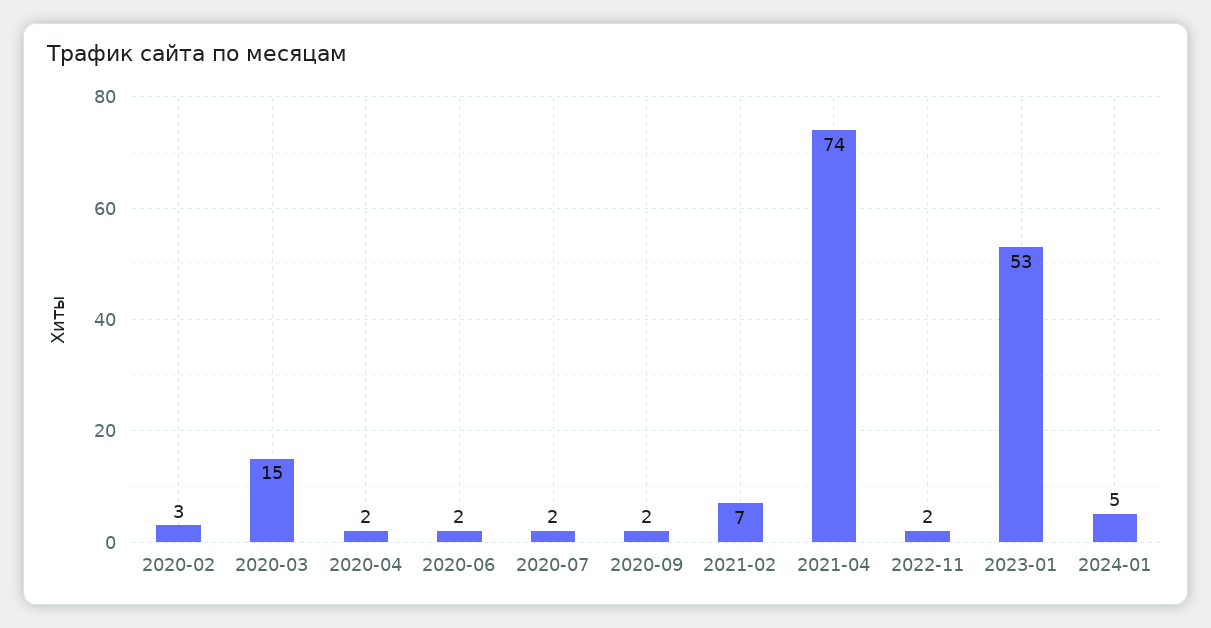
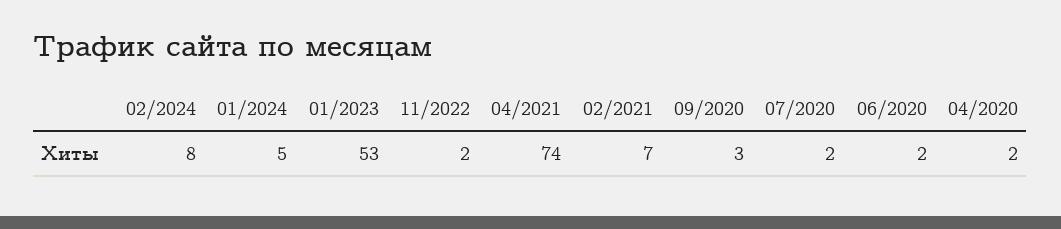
2020-02: 3 -> none
2020-03: 15 -> none
2020-09: 2 -> 3
02/2024: none -> 8

